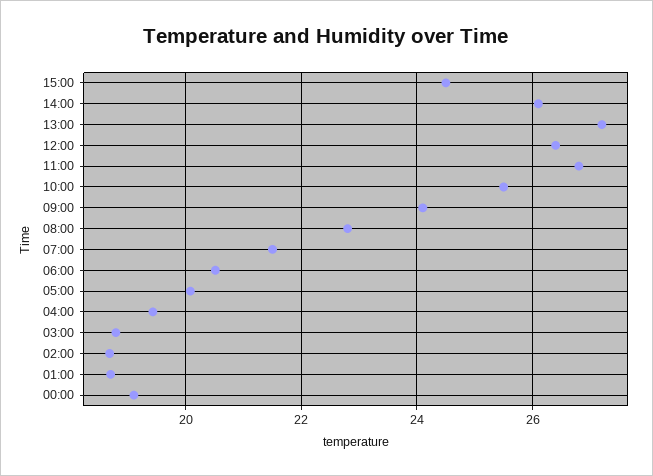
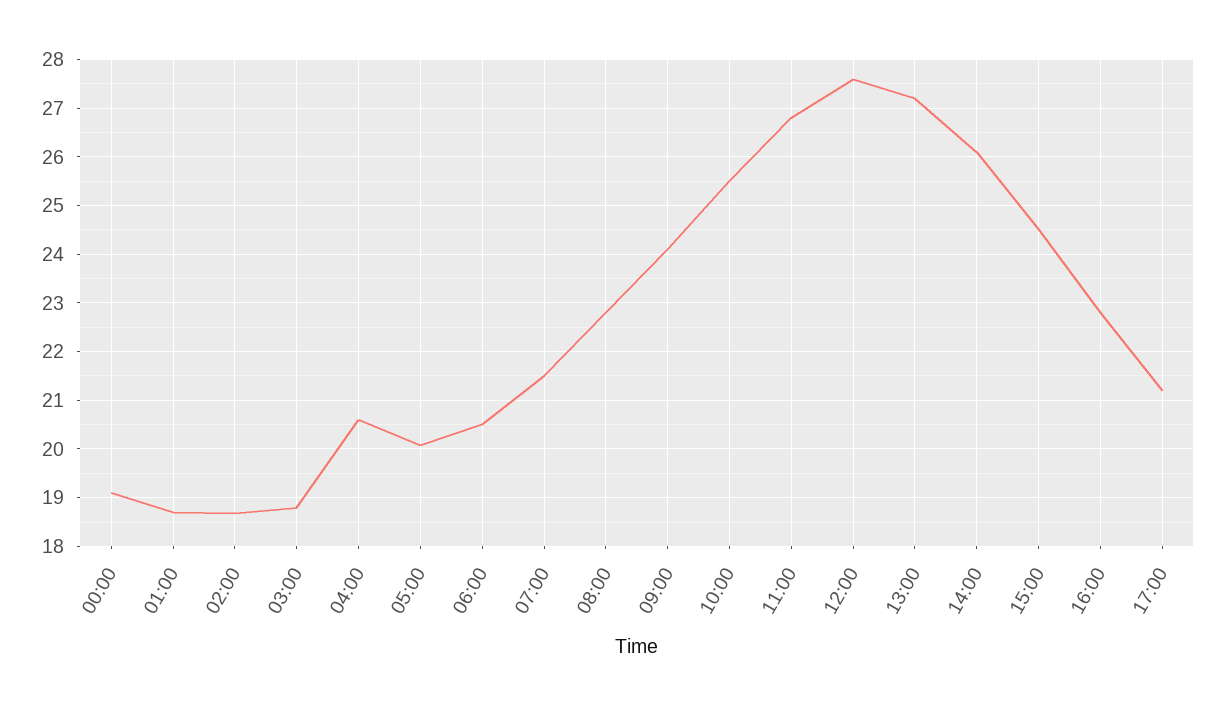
12:00: 26.4 -> 27.6
04:00: 19.4 -> 20.6
16:00: none -> 22.8
17:00: none -> 21.2

